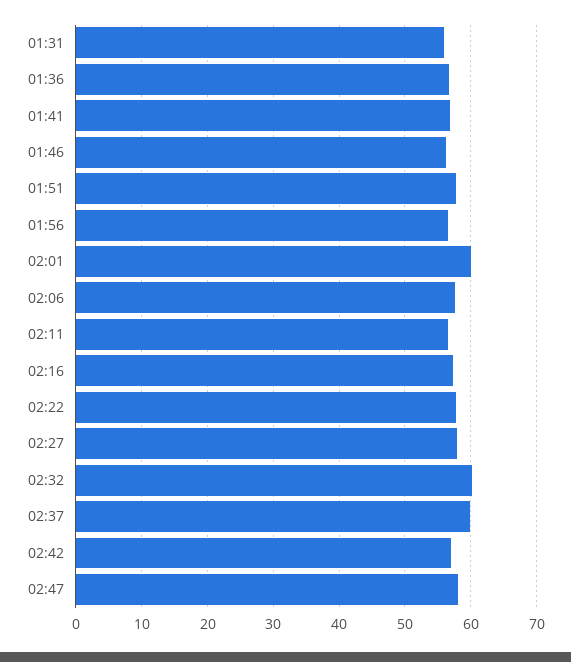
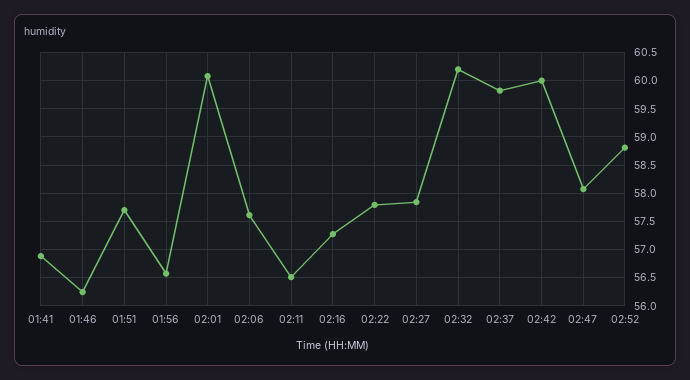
01:31: 56 -> none
01:36: 57 -> none
02:42: 57 -> 60
02:52: none -> 58.75

